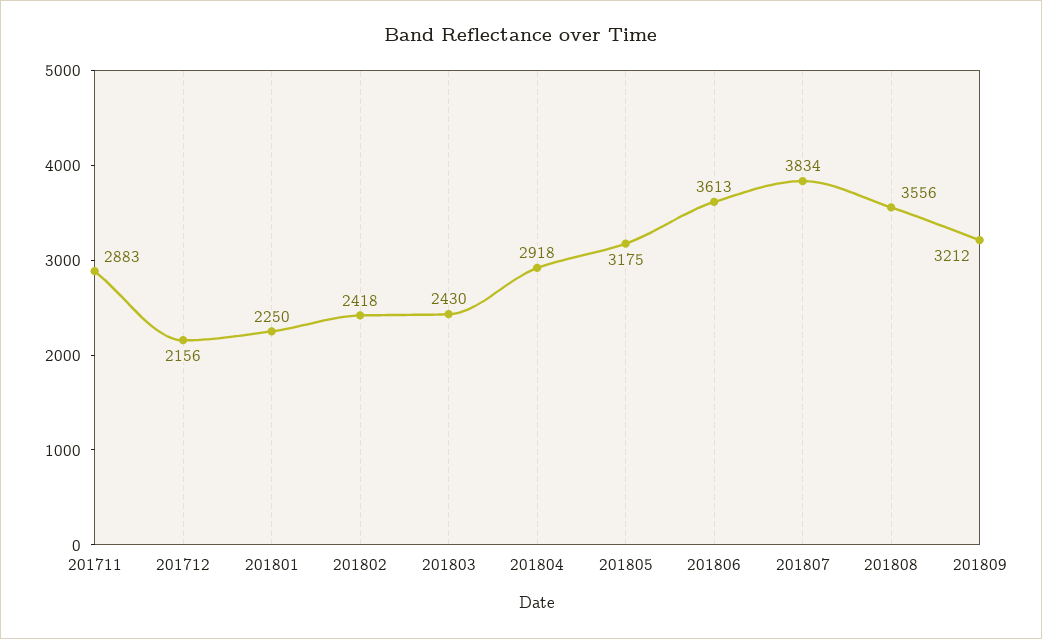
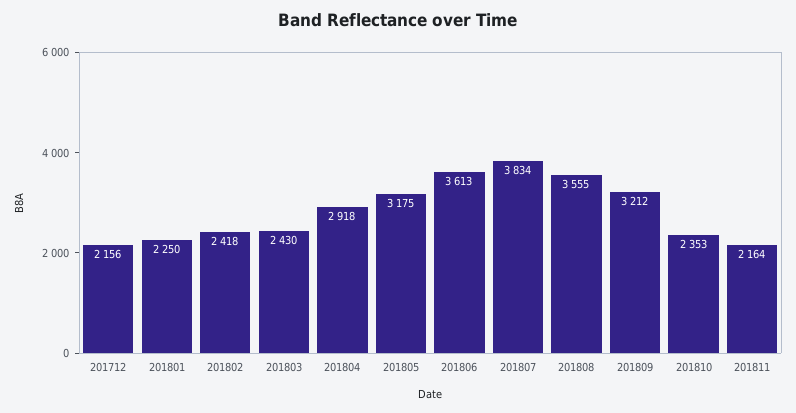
201711: 2883 -> none
201808: 3556 -> 3555
201810: none -> 2353
201811: none -> 2164

